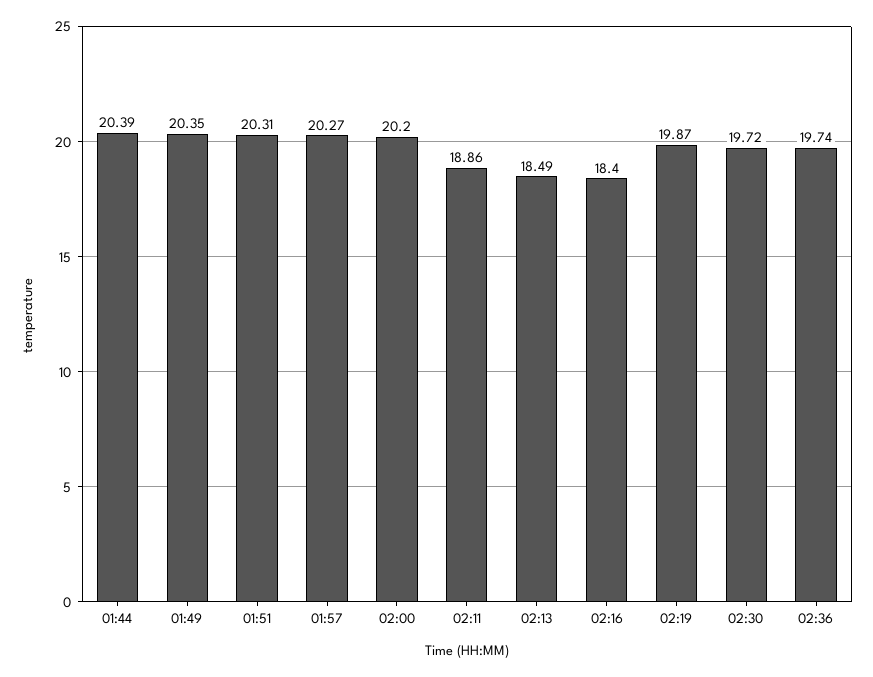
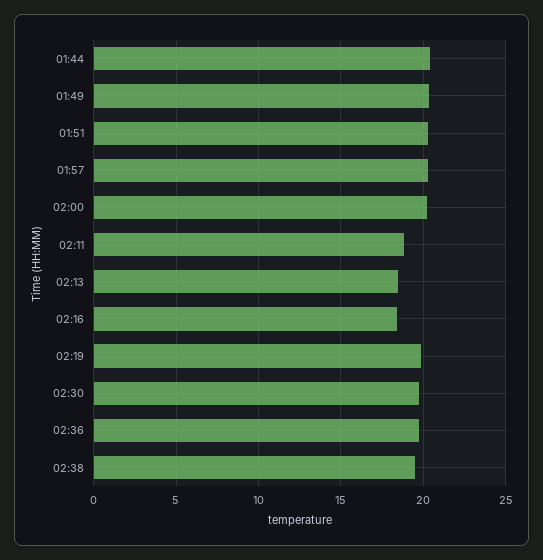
02:38: none -> 19.5

